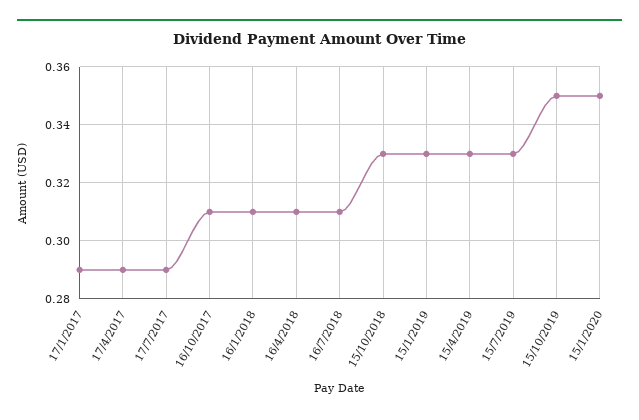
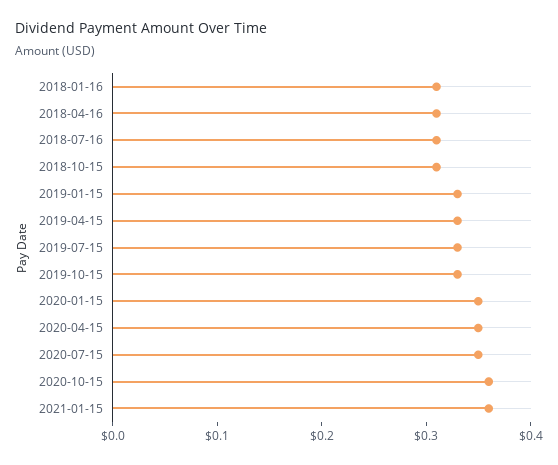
17/1/2017: 0.29 -> none
17/4/2017: 0.29 -> none
17/7/2017: 0.29 -> none
16/10/2017: 0.31 -> none
15/10/2018: 0.33 -> 0.31
15/10/2019: 0.35 -> 0.33
2020-04-15: none -> 0.35
2020-07-15: none -> 0.35
2020-10-15: none -> 0.36
2021-01-15: none -> 0.36

